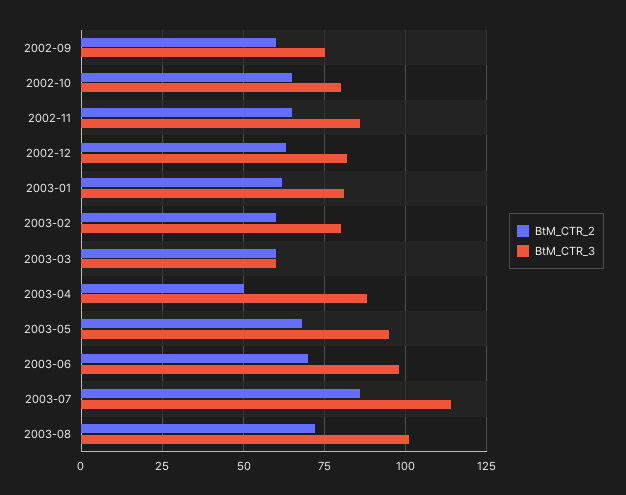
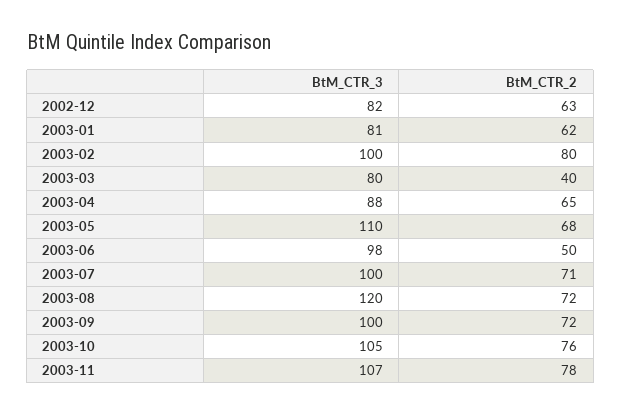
BtM_CTR_2, 2002-09: 60 -> none
BtM_CTR_3, 2002-09: 75 -> none
BtM_CTR_2, 2002-10: 65 -> none
BtM_CTR_3, 2002-10: 80 -> none
BtM_CTR_2, 2002-11: 65 -> none
BtM_CTR_3, 2002-11: 85 -> none
BtM_CTR_2, 2003-02: 60 -> 80
BtM_CTR_3, 2003-02: 80 -> 100
BtM_CTR_2, 2003-03: 60 -> 40
BtM_CTR_3, 2003-03: 60 -> 80
BtM_CTR_2, 2003-04: 50 -> 65
BtM_CTR_3, 2003-05: 95 -> 110
BtM_CTR_2, 2003-06: 70 -> 50
BtM_CTR_2, 2003-07: 85 -> 71
BtM_CTR_3, 2003-07: 115 -> 100
BtM_CTR_3, 2003-08: 100 -> 120
BtM_CTR_3, 2003-09: none -> 100
BtM_CTR_2, 2003-09: none -> 72
BtM_CTR_3, 2003-10: none -> 105
BtM_CTR_2, 2003-10: none -> 76
BtM_CTR_3, 2003-11: none -> 107
BtM_CTR_2, 2003-11: none -> 78

